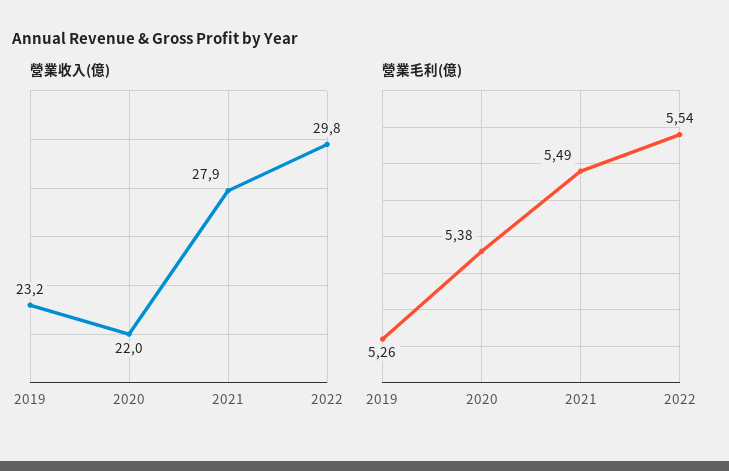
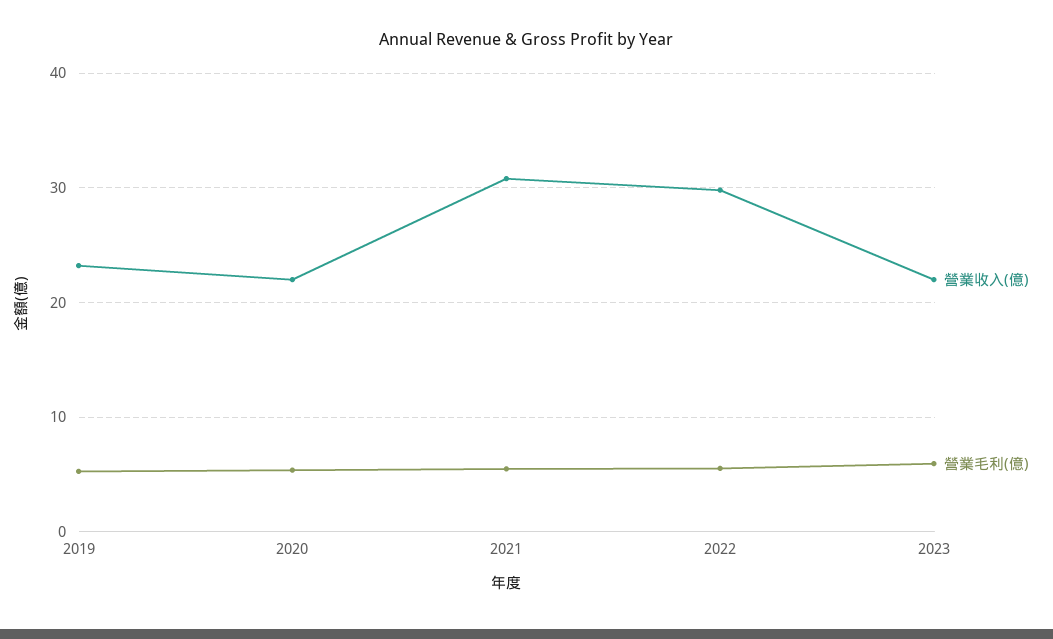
營業收入(億), 2021: 27.9 -> 31
營業收入(億), 2023: none -> 22
營業毛利(億), 2023: none -> 6

